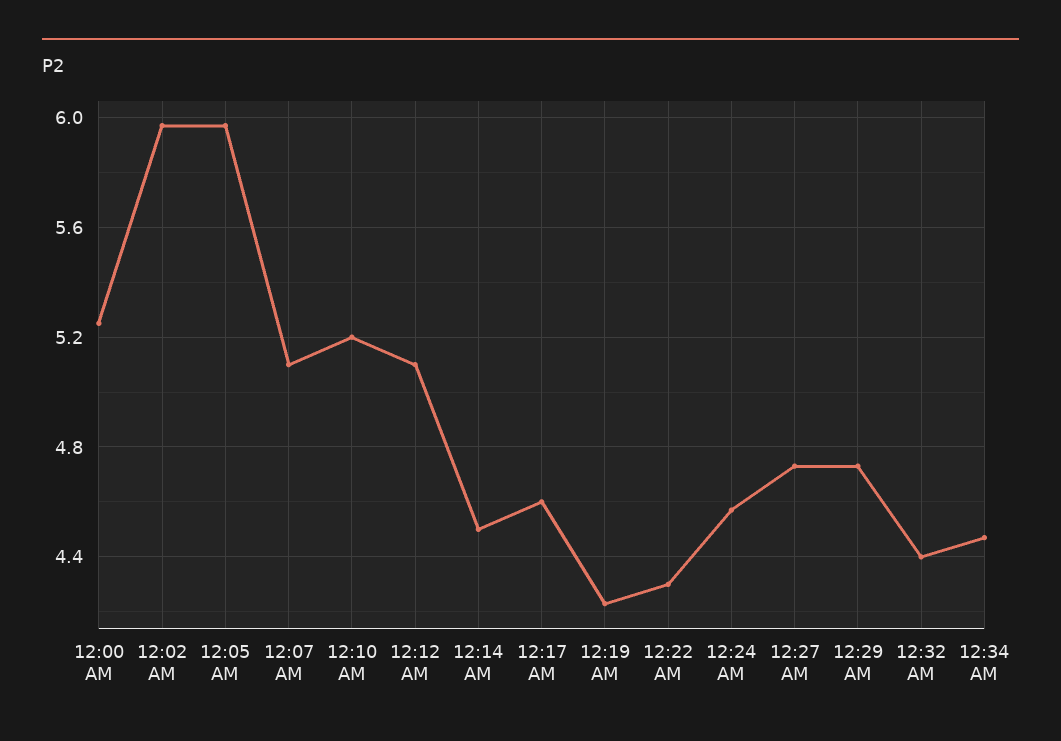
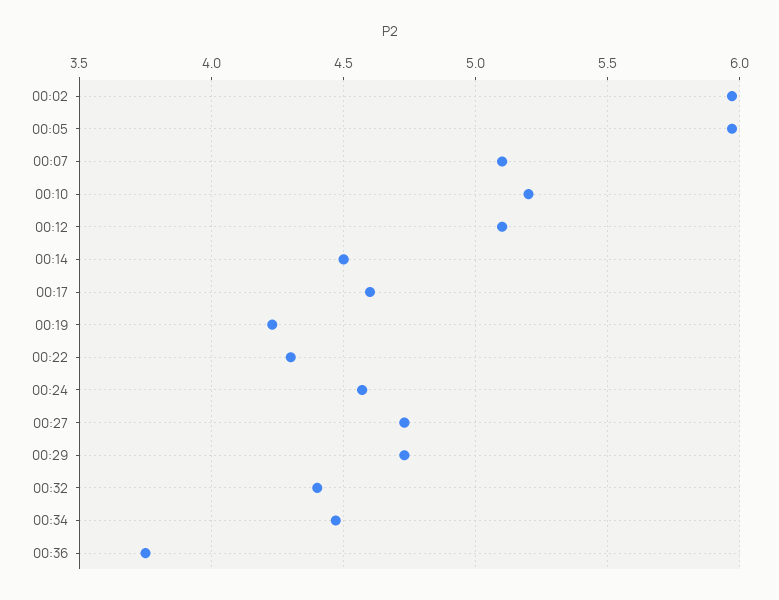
12:00 AM: 5.25 -> none
00:36: none -> 3.75

